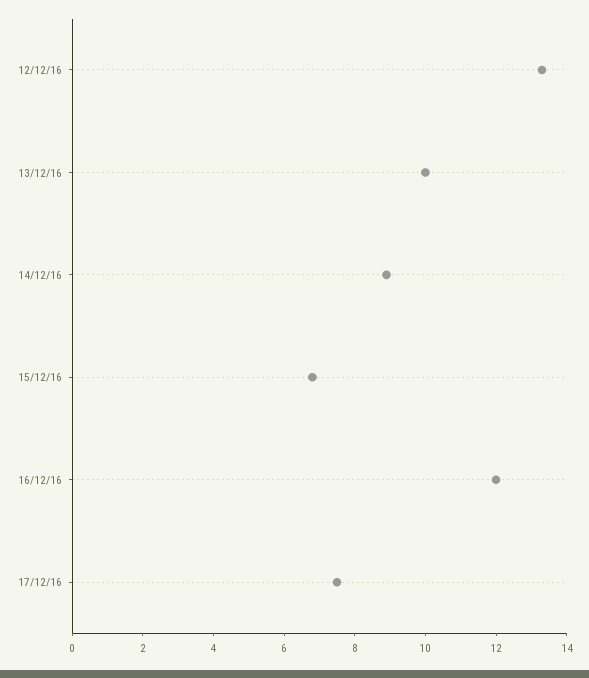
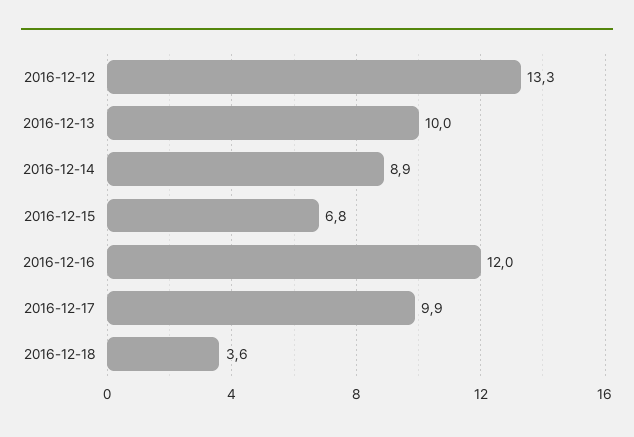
17/12/16: 7.5 -> 9.9
2016-12-18: none -> 3.6

